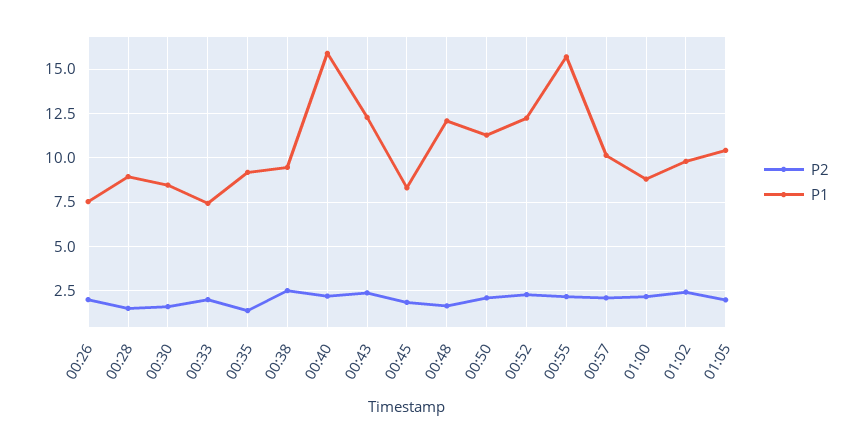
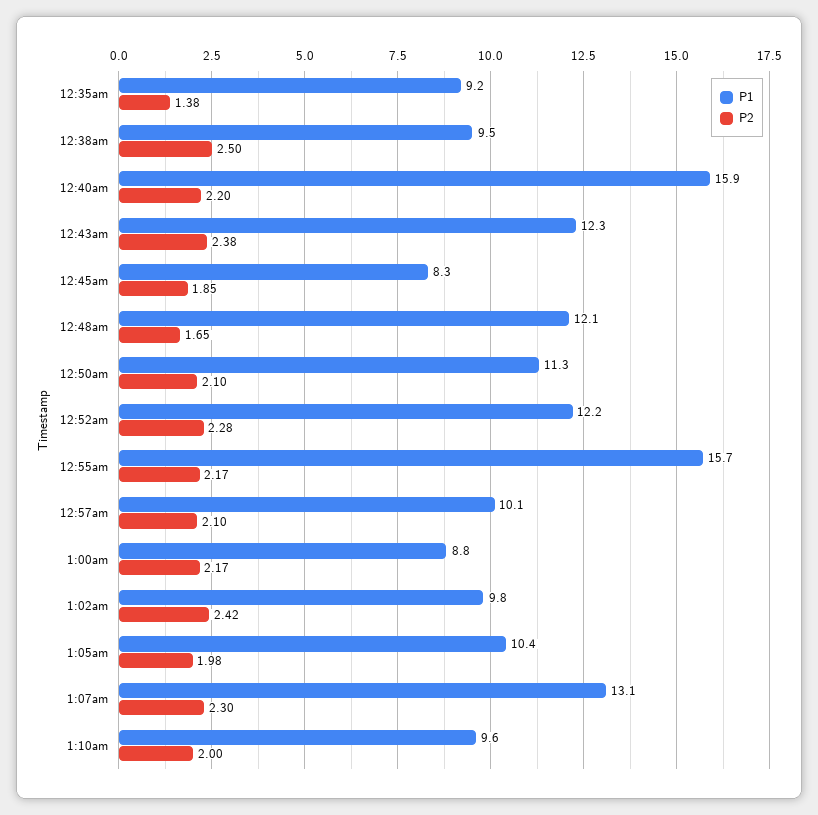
P2, 00:26: 2 -> none
P1, 00:26: 7.5 -> none
P2, 00:28: 1.5 -> none
P1, 00:28: 9 -> none
P2, 00:30: 1.5 -> none
P1, 00:30: 8.5 -> none
P2, 00:33: 2 -> none
P1, 00:33: 7.5 -> none
P1, 1:07am: none -> 13.1
P2, 1:07am: none -> 2.3
P1, 1:10am: none -> 9.6
P2, 1:10am: none -> 2

